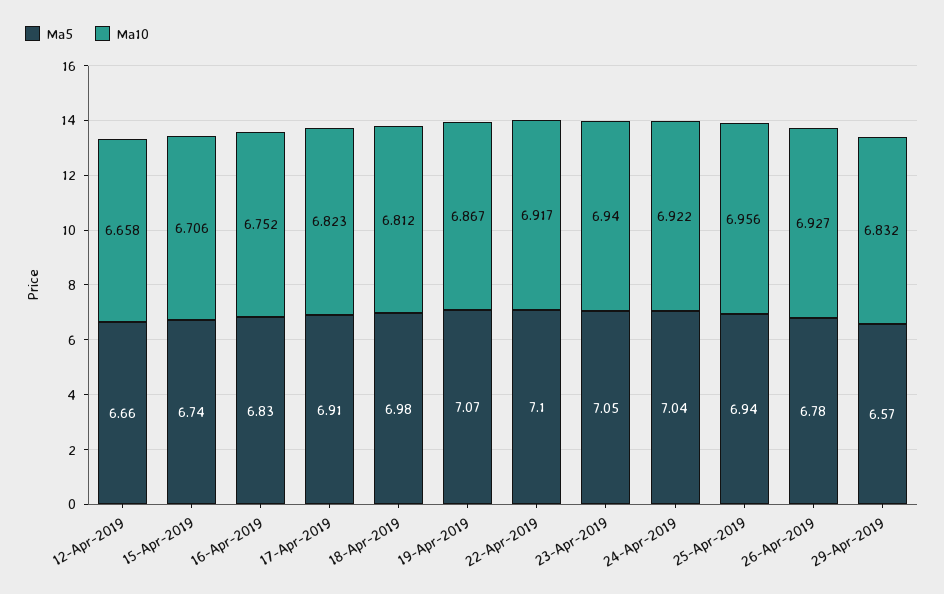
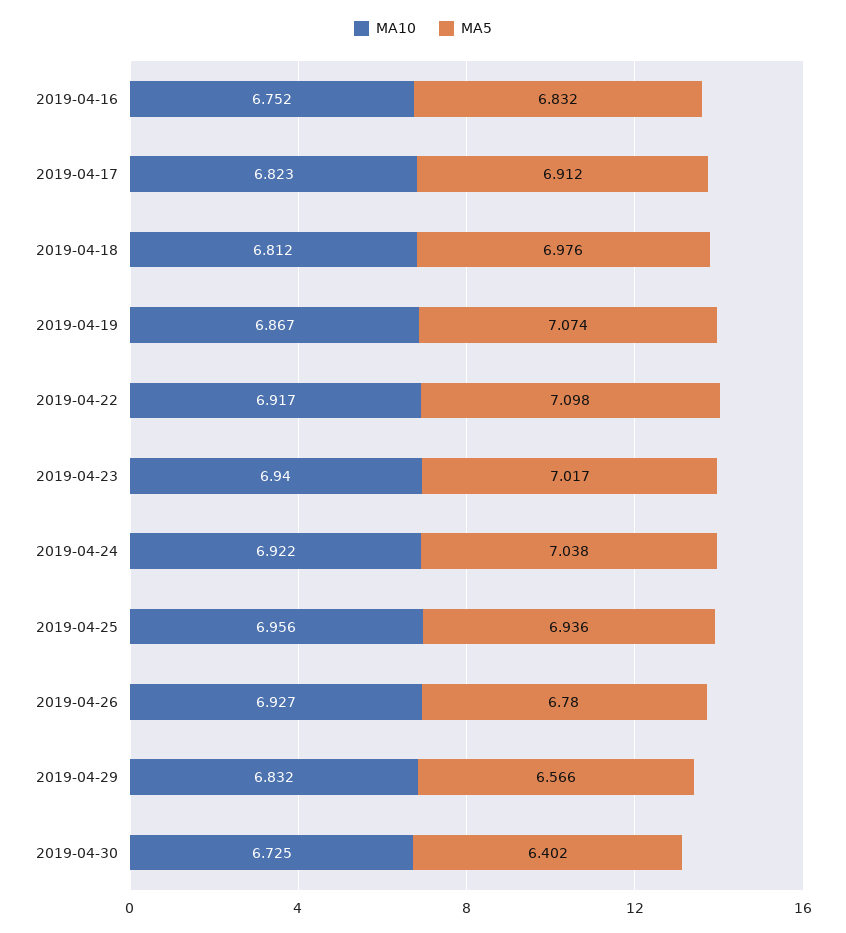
Ma5, 12-Apr-2019: 6.66 -> none
Ma10, 12-Apr-2019: 6.658 -> none
Ma5, 15-Apr-2019: 6.74 -> none
Ma10, 15-Apr-2019: 6.706 -> none
Ma5, 23-Apr-2019: 7.05 -> 7.017
Ma10, 2019-04-30: none -> 6.725
Ma5, 2019-04-30: none -> 6.402

